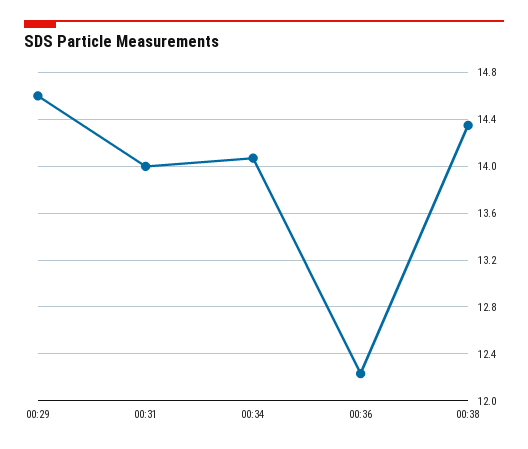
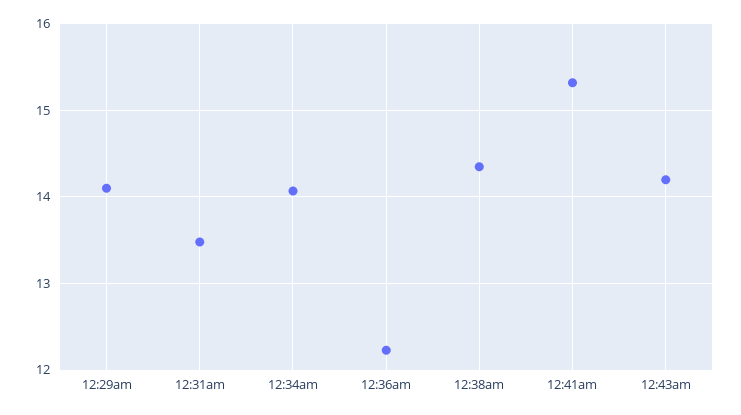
00:29: 14.6 -> 14.1
00:31: 14 -> 13.5
12:41am: none -> 15.3
12:43am: none -> 14.2

